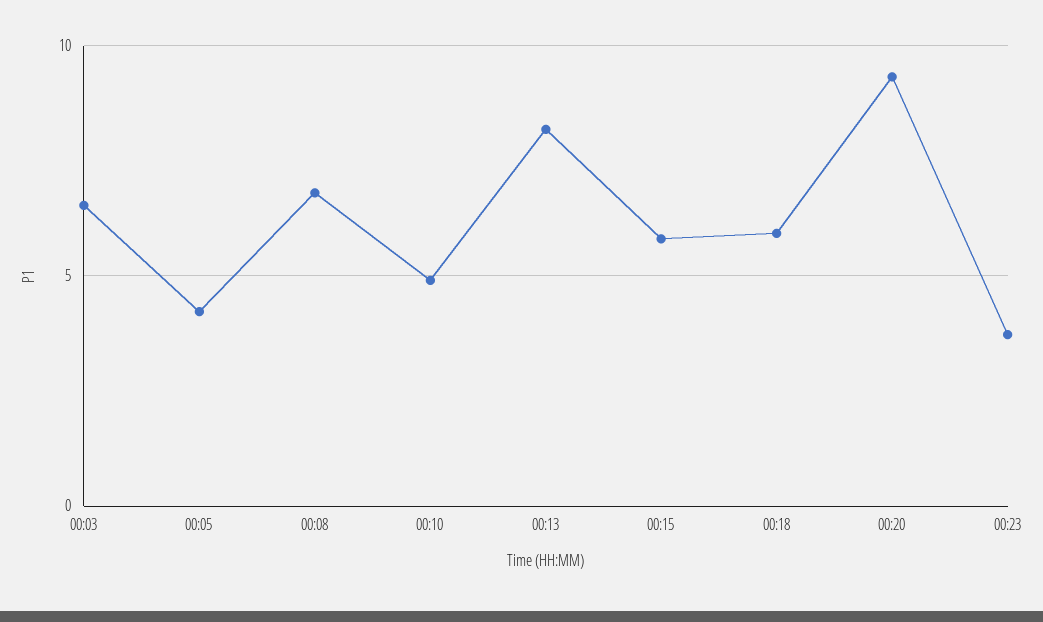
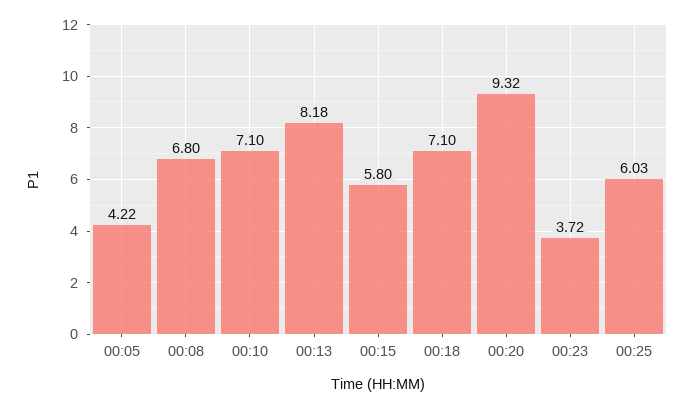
00:03: 6.5 -> none
00:10: 5 -> 7.1
00:18: 6 -> 7.1
00:25: none -> 6.03

